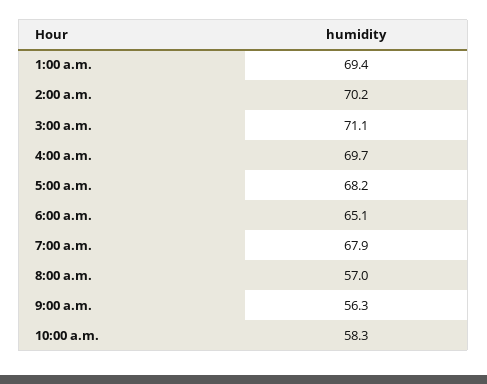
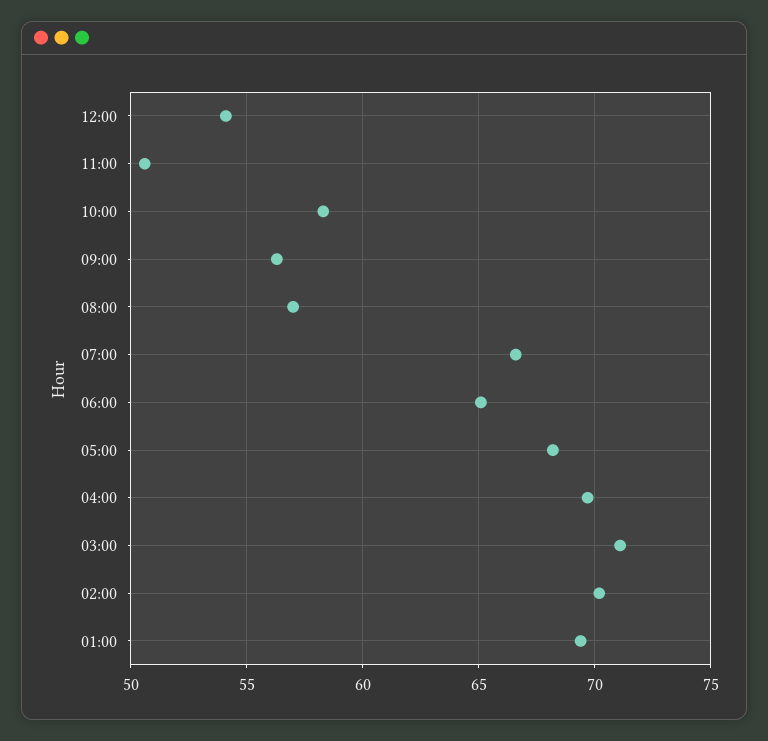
7:00 a.m.: 67.9 -> 66.5
12:00: none -> 54
11:00: none -> 50.5

